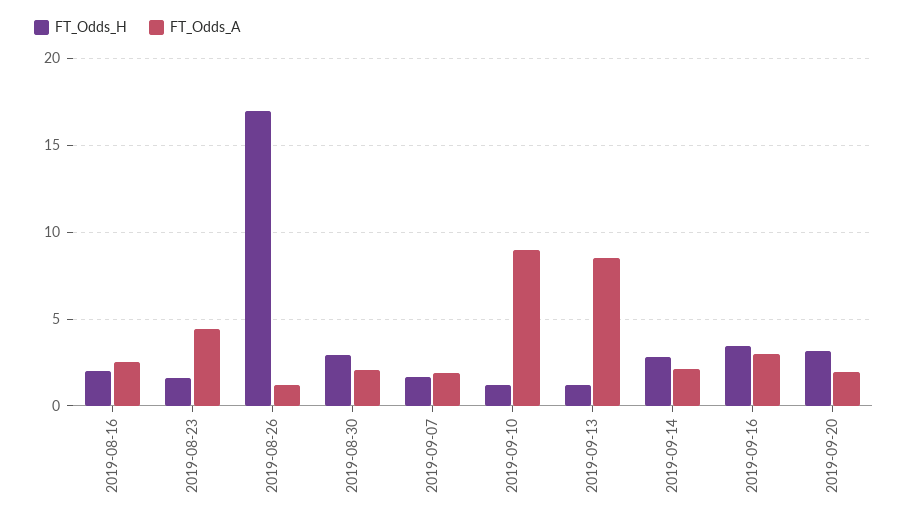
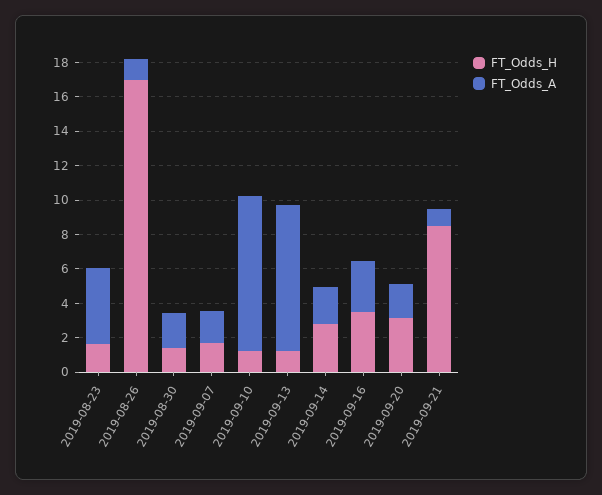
FT_Odds_H, 2019-08-16: 2 -> none
FT_Odds_A, 2019-08-16: 2.5 -> none
FT_Odds_H, 2019-08-30: 3 -> 1.5
FT_Odds_H, 2019-09-21: none -> 8.5
FT_Odds_A, 2019-09-21: none -> 1

